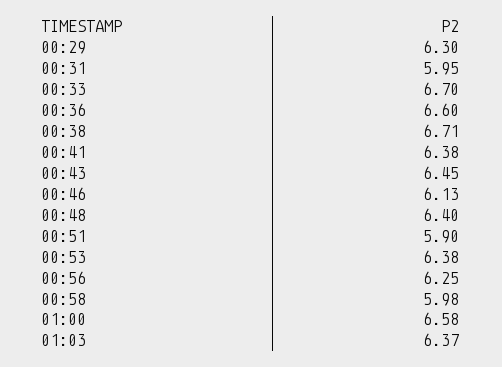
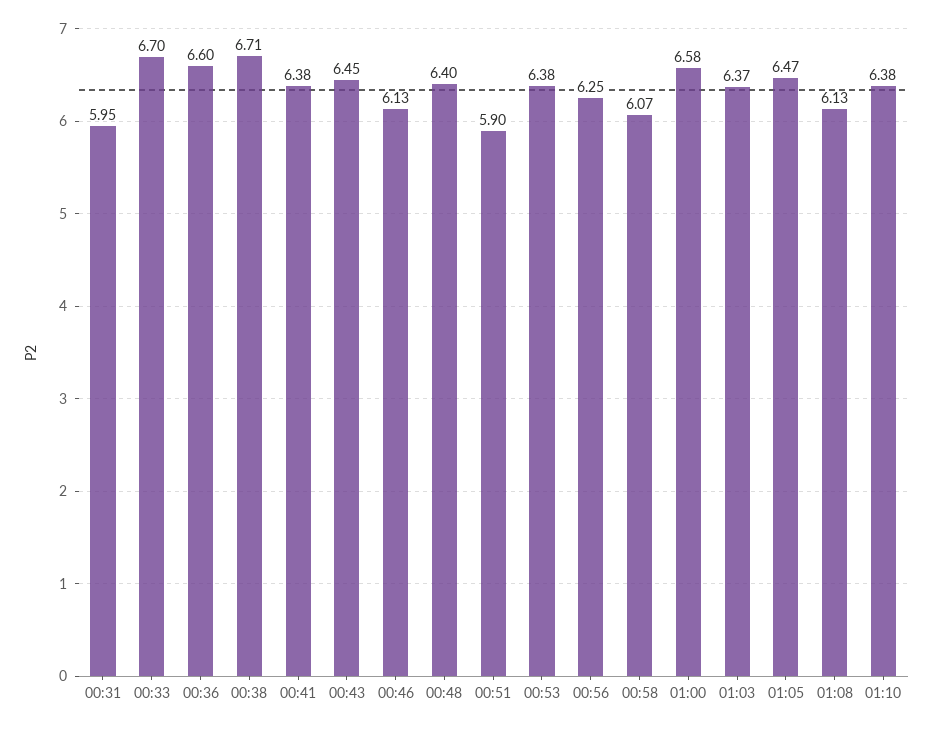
00:29: 6.3 -> none
00:58: 5.98 -> 6.07
01:05: none -> 6.47
01:08: none -> 6.13
01:10: none -> 6.38

